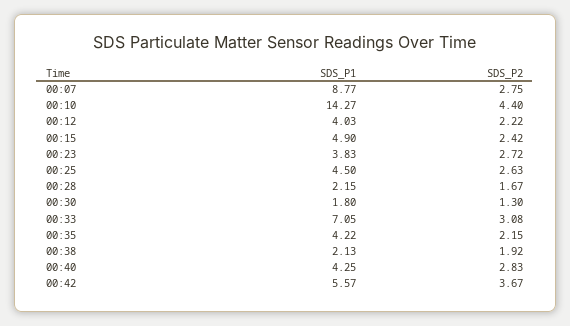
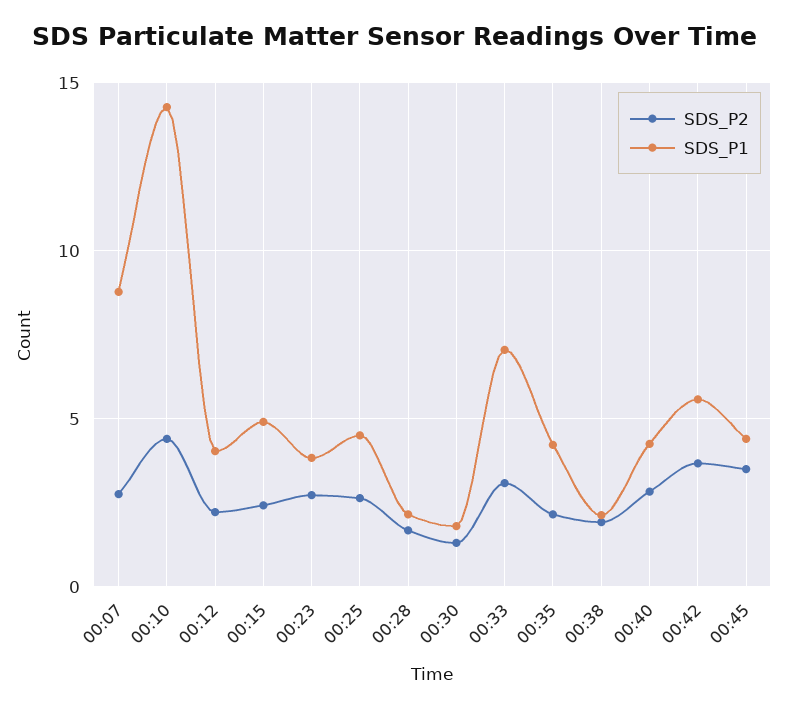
SDS_P2, 00:45: none -> 3.5
SDS_P1, 00:45: none -> 4.5

